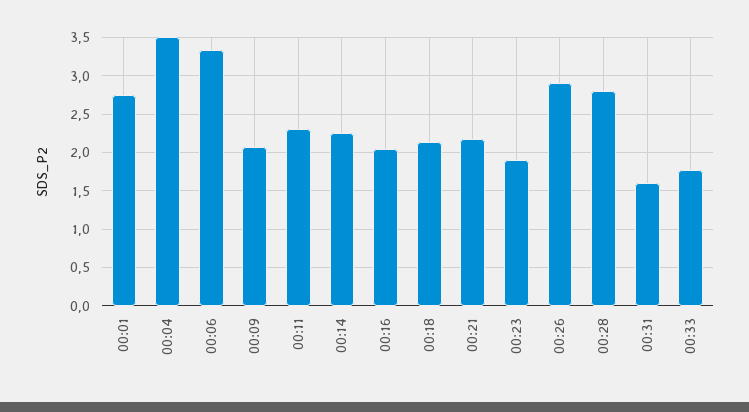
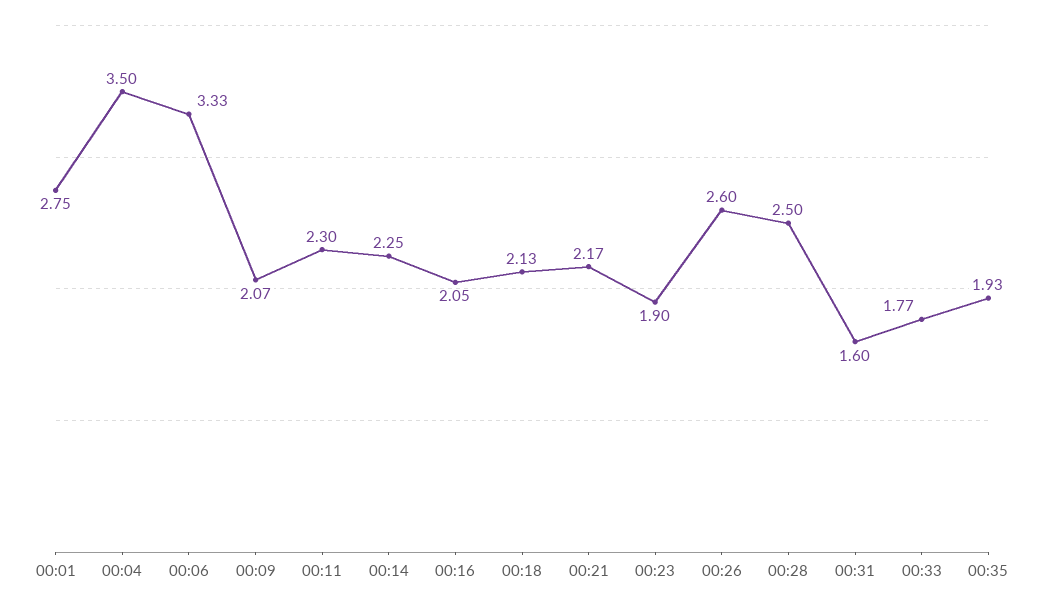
00:26: 2.9 -> 2.6
00:28: 2.8 -> 2.5
00:35: none -> 1.93

